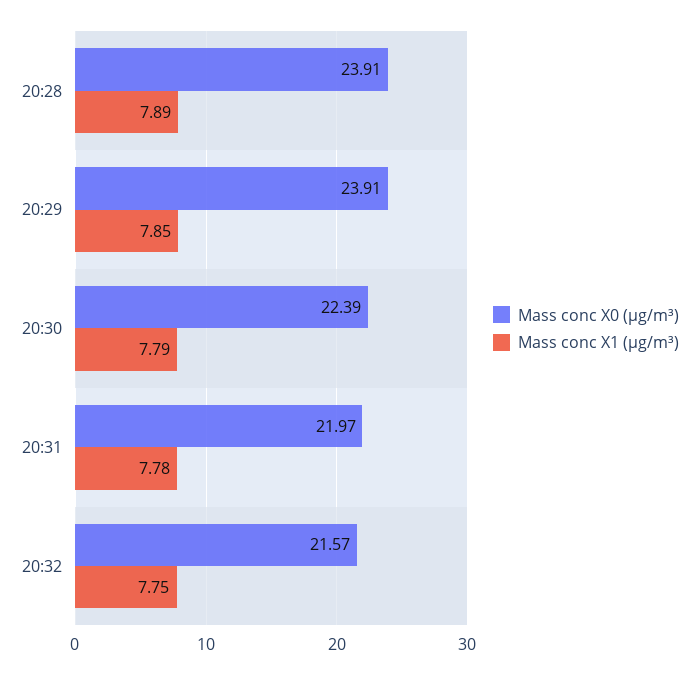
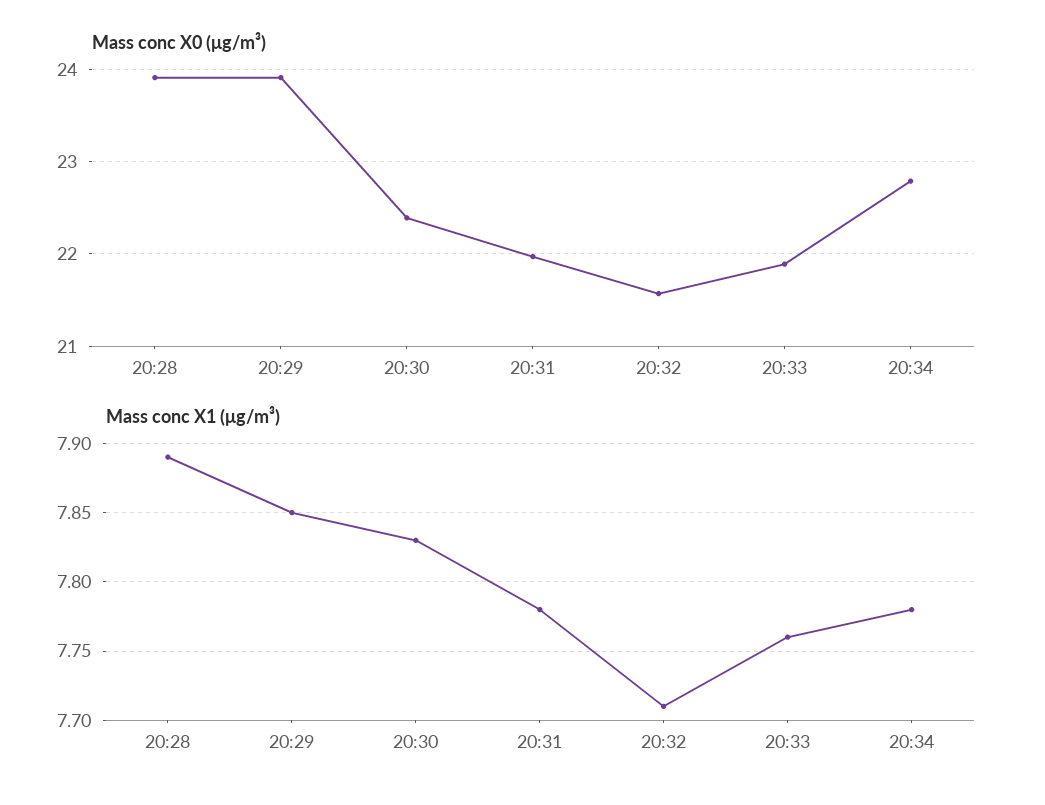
Mass conc X1 (μg/m³), 20:30: 7.79 -> 7.83
Mass conc X1 (μg/m³), 20:32: 7.75 -> 7.71
Mass conc X0 (μg/m³), 20:33: none -> 21.9
Mass conc X0 (μg/m³), 20:34: none -> 22.8
Mass conc X1 (μg/m³), 20:33: none -> 7.76
Mass conc X1 (μg/m³), 20:34: none -> 7.78

